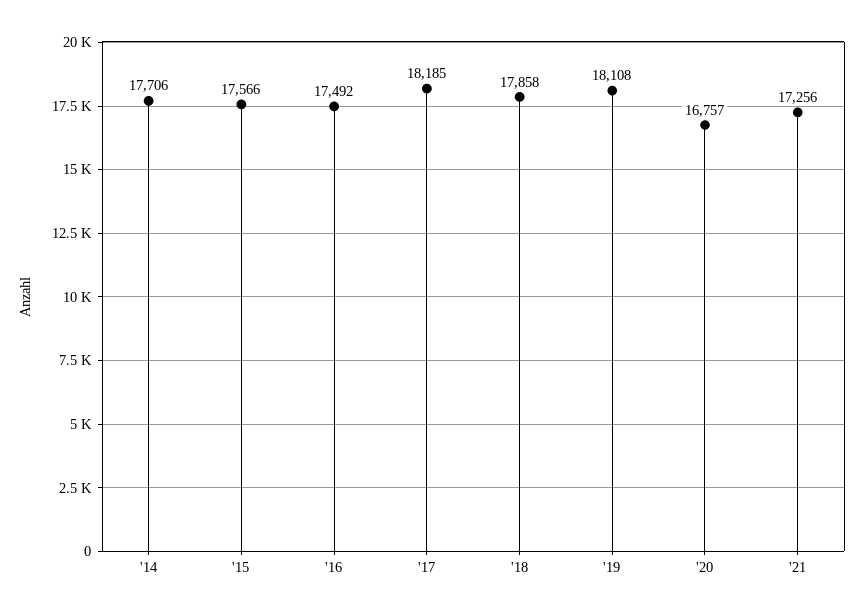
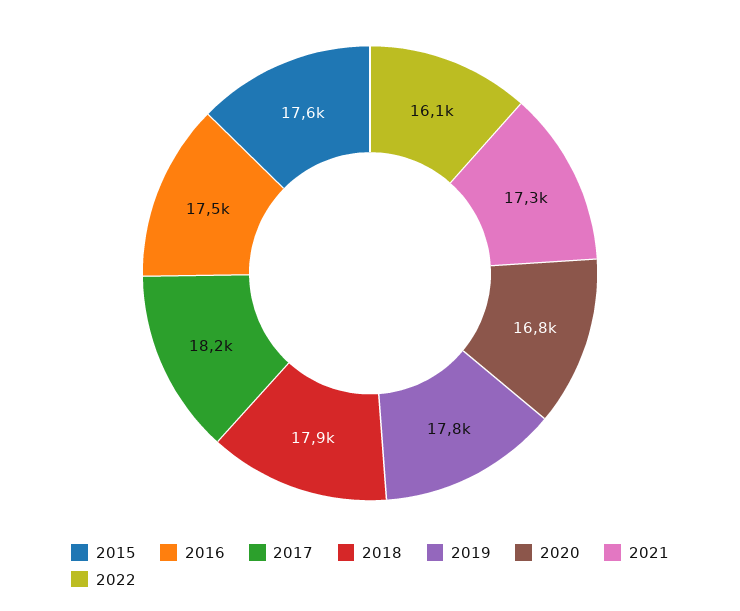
'14: 17706 -> none
'19: 18108 -> 17800
2022: none -> 16100

